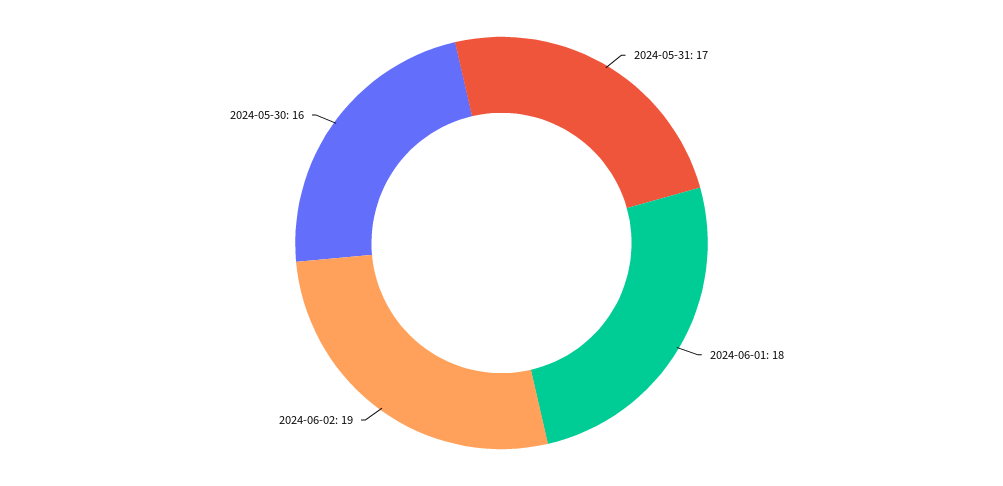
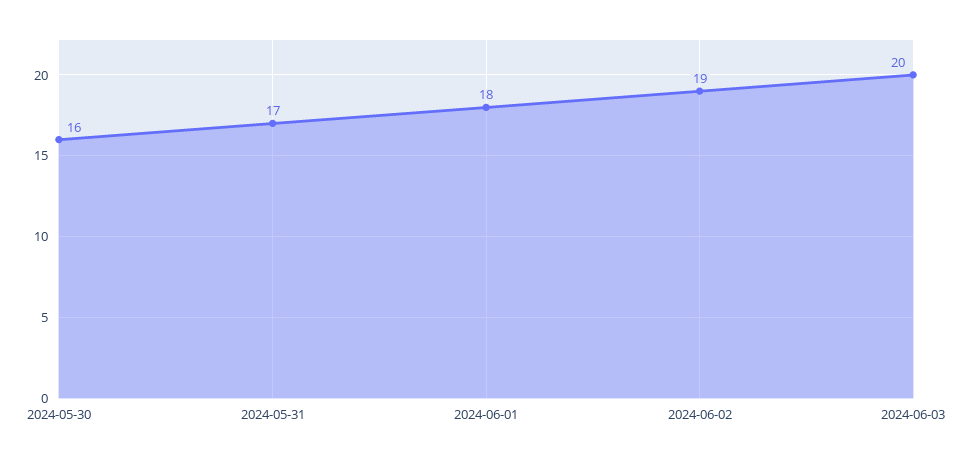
2024-06-03: none -> 20

